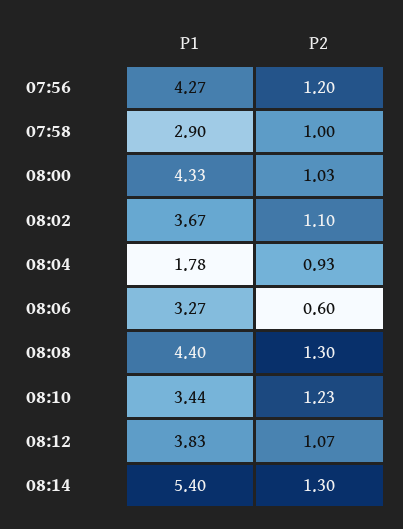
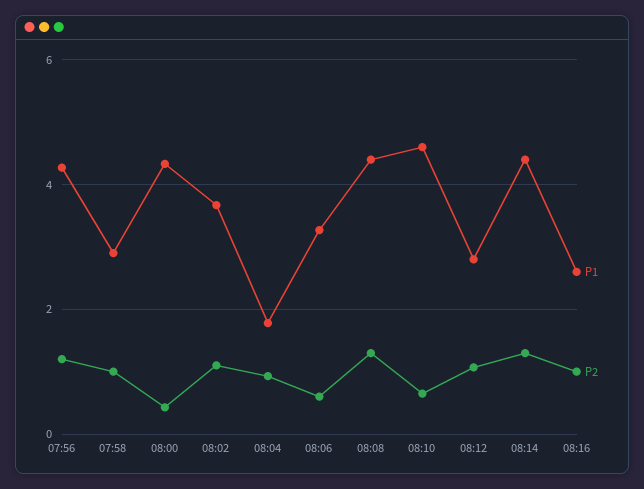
P2, 08:00: 1.03 -> 0.4
P1, 08:10: 3.44 -> 4.6
P2, 08:10: 1.23 -> 0.6
P1, 08:12: 3.83 -> 2.8
P1, 08:14: 5.4 -> 4.4
P1, 08:16: none -> 2.6
P2, 08:16: none -> 1

